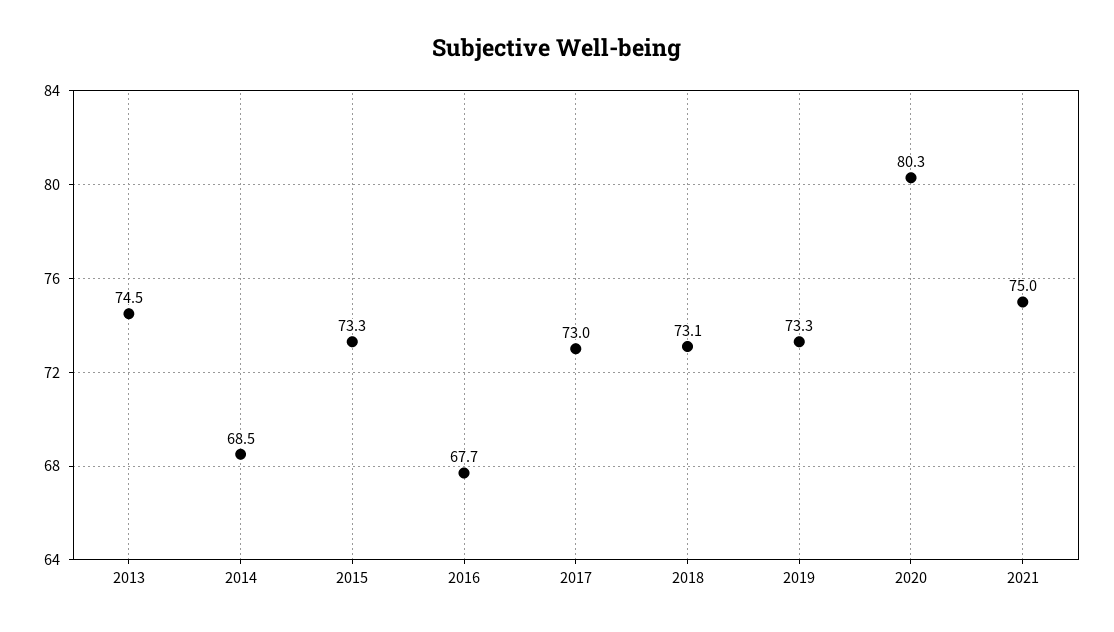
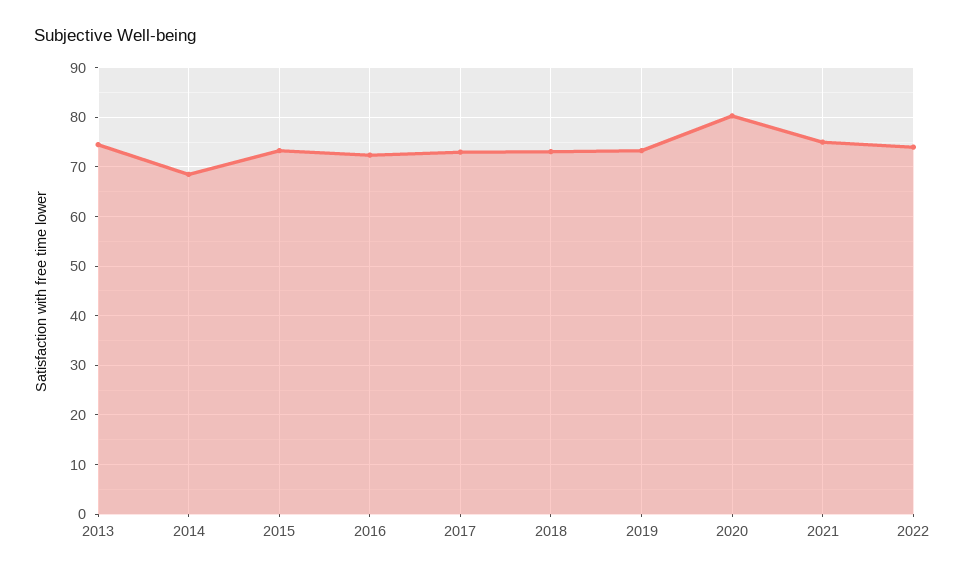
2016: 67.7 -> 72
2022: none -> 74

